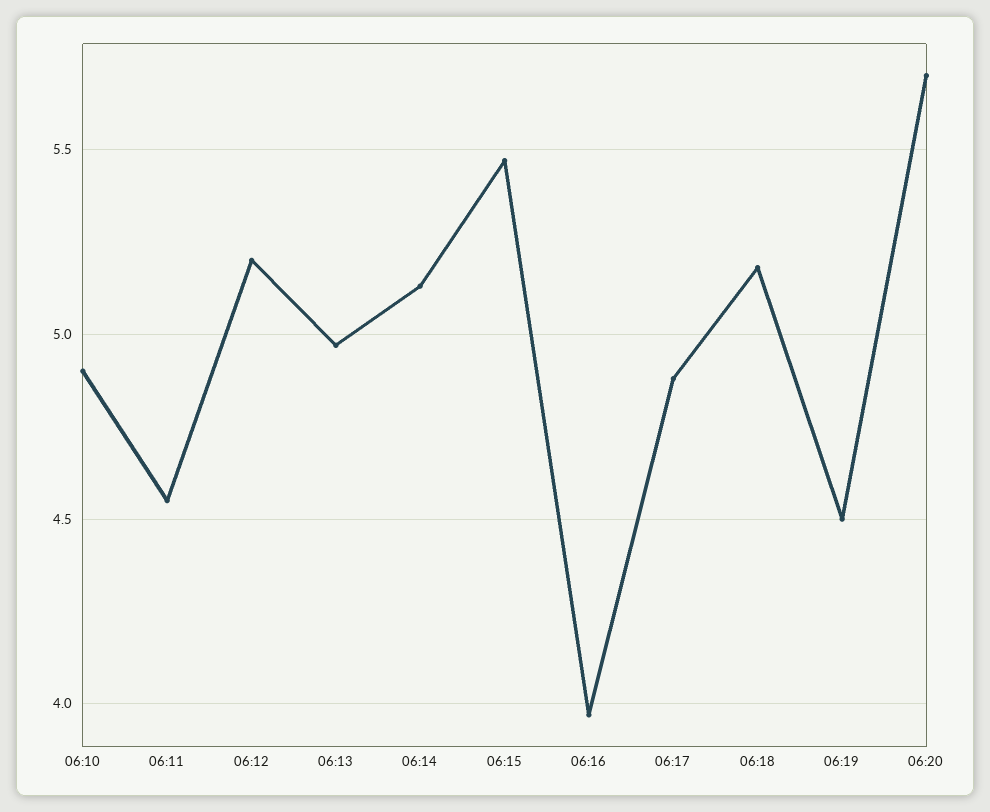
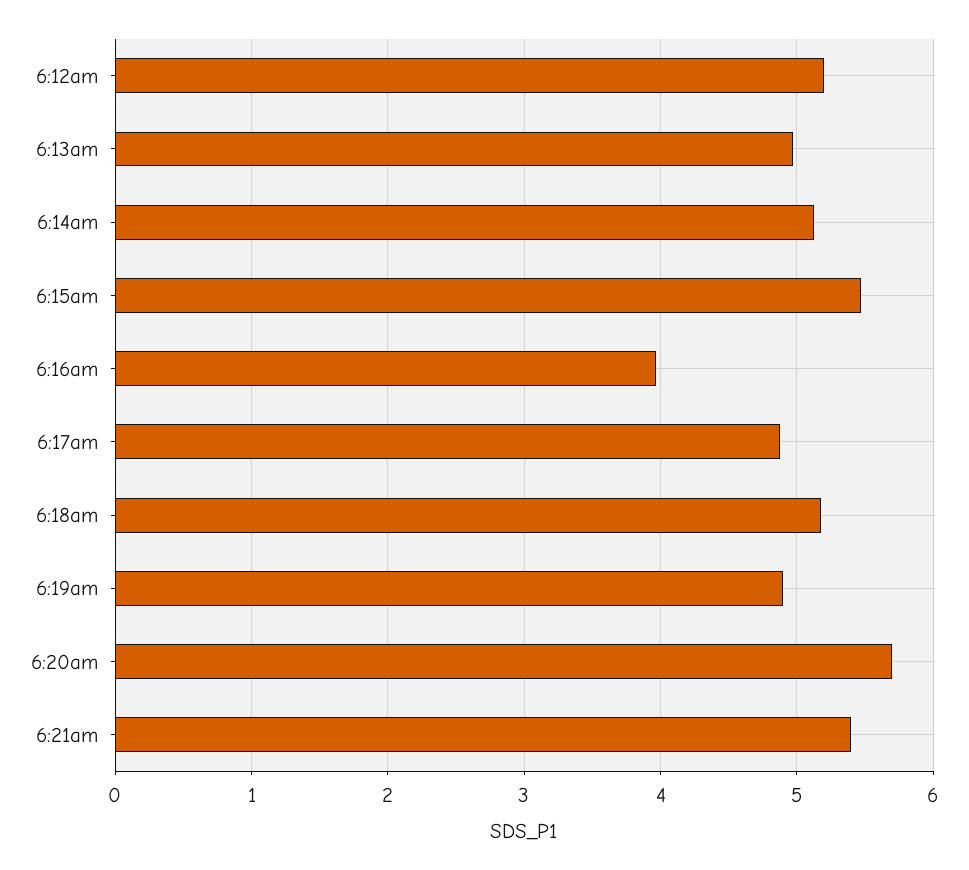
06:10: 4.9 -> none
06:11: 4.55 -> none
06:19: 4.5 -> 4.9
6:21am: none -> 5.4

